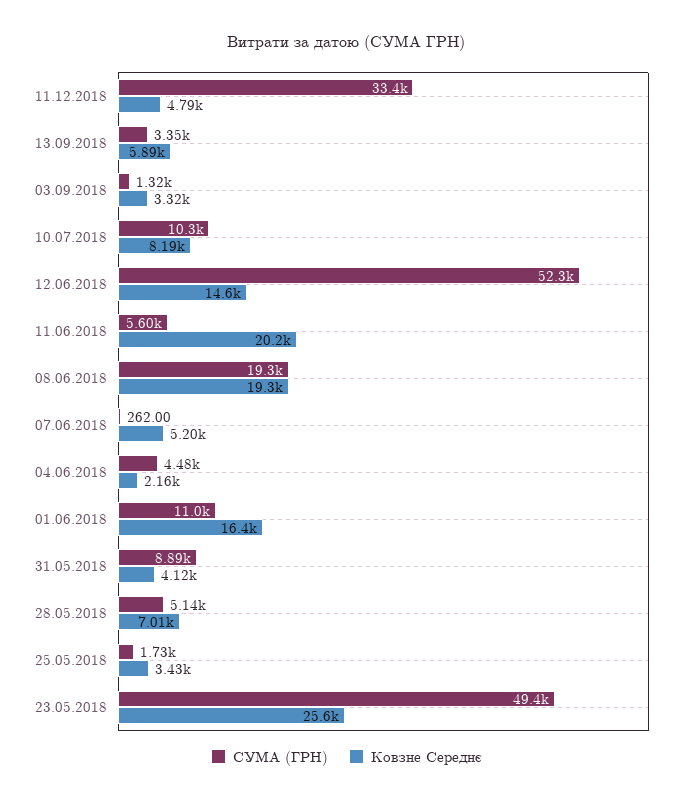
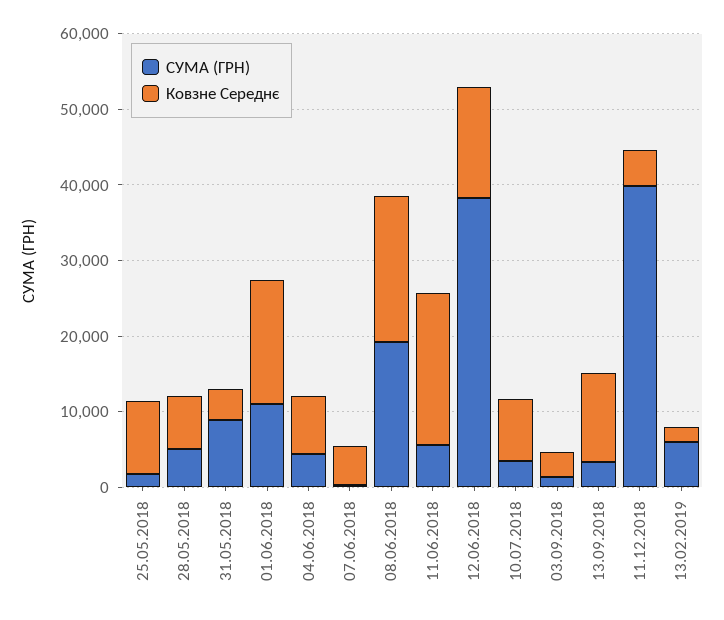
СУМА (ГРН), 11.12.2018: 33400 -> 40000
Ковзне Середнє, 13.09.2018: 5890 -> 12000
СУМА (ГРН), 10.07.2018: 10300 -> 4000
СУМА (ГРН), 12.06.2018: 52300 -> 38000
Ковзне Середнє, 04.06.2018: 2160 -> 8000
Ковзне Середнє, 25.05.2018: 3430 -> 10000
СУМА (ГРН), 23.05.2018: 49400 -> none
Ковзне Середнє, 23.05.2018: 25600 -> none
СУМА (ГРН), 13.02.2019: none -> 6000
Ковзне Середнє, 13.02.2019: none -> 2000

